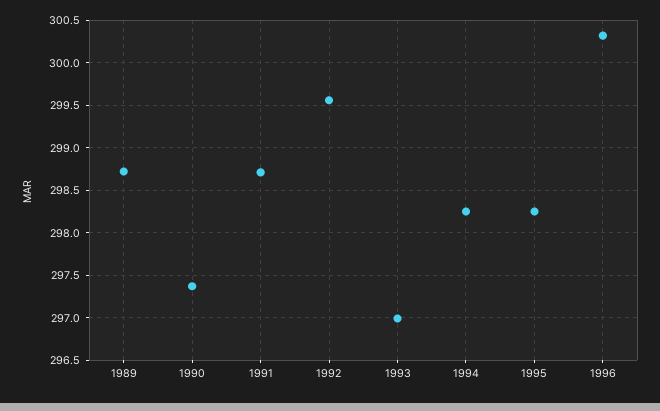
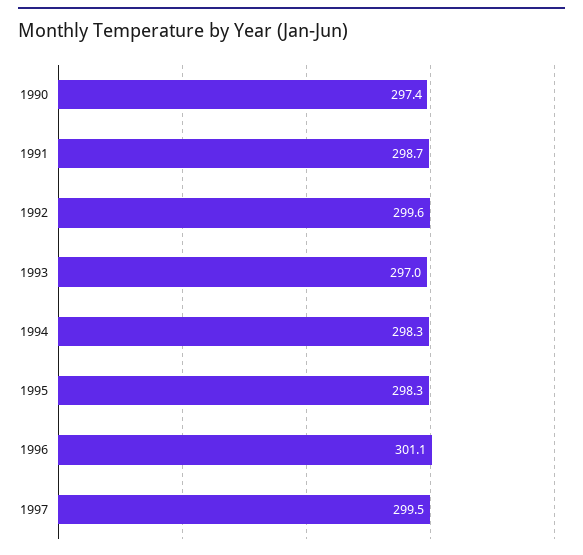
1989: 298.7 -> none
1996: 300.3 -> 301.1
1997: none -> 299.5

